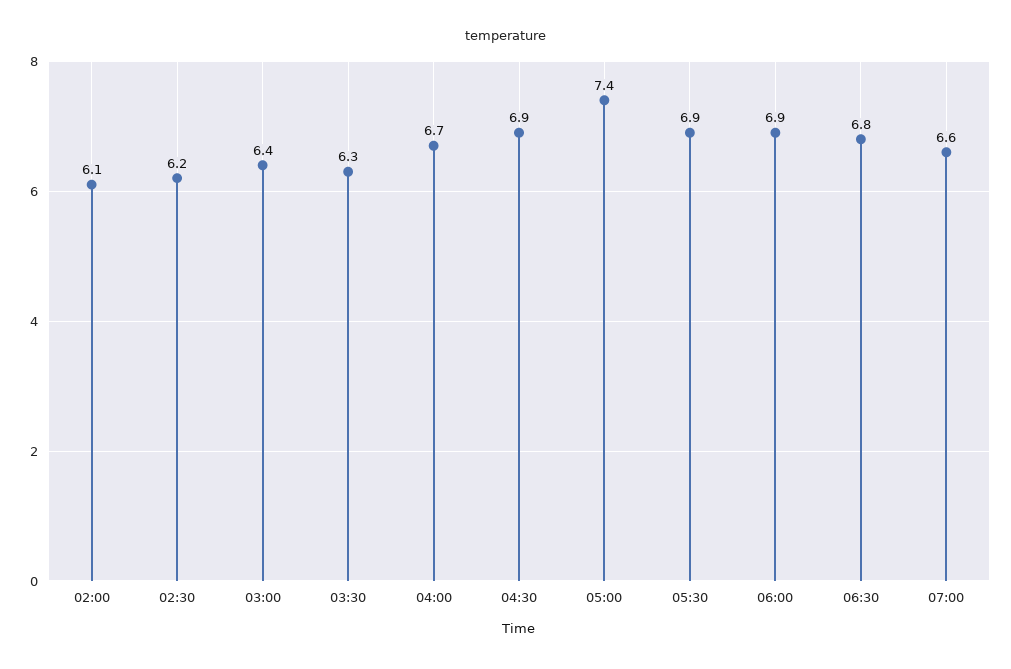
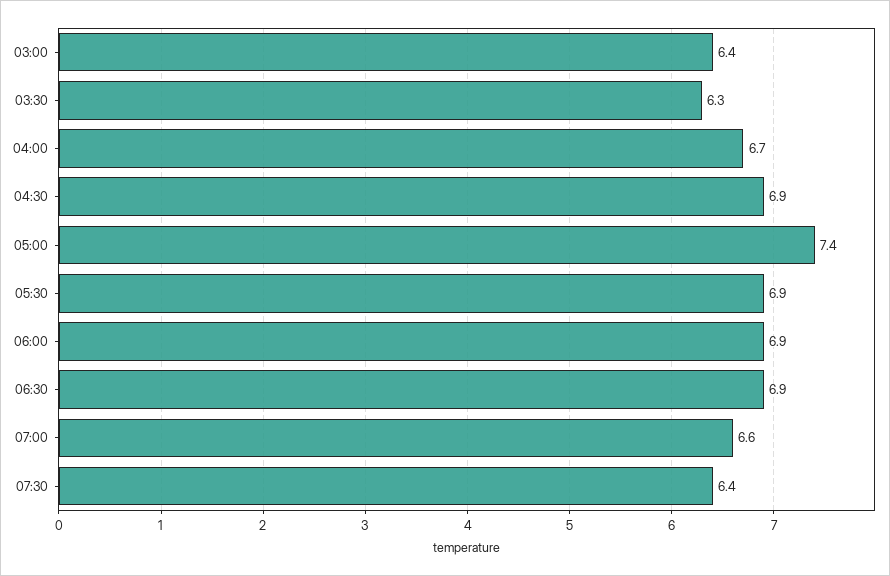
02:00: 6.1 -> none
02:30: 6.2 -> none
06:30: 6.8 -> 6.9
07:30: none -> 6.4

